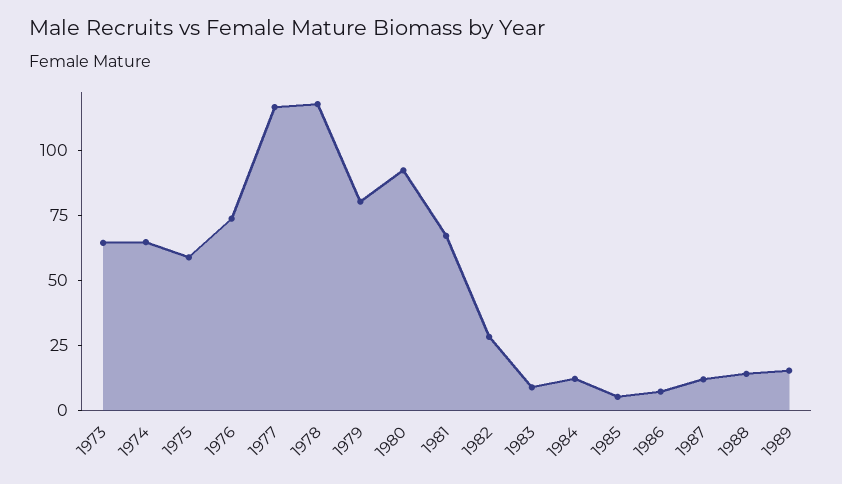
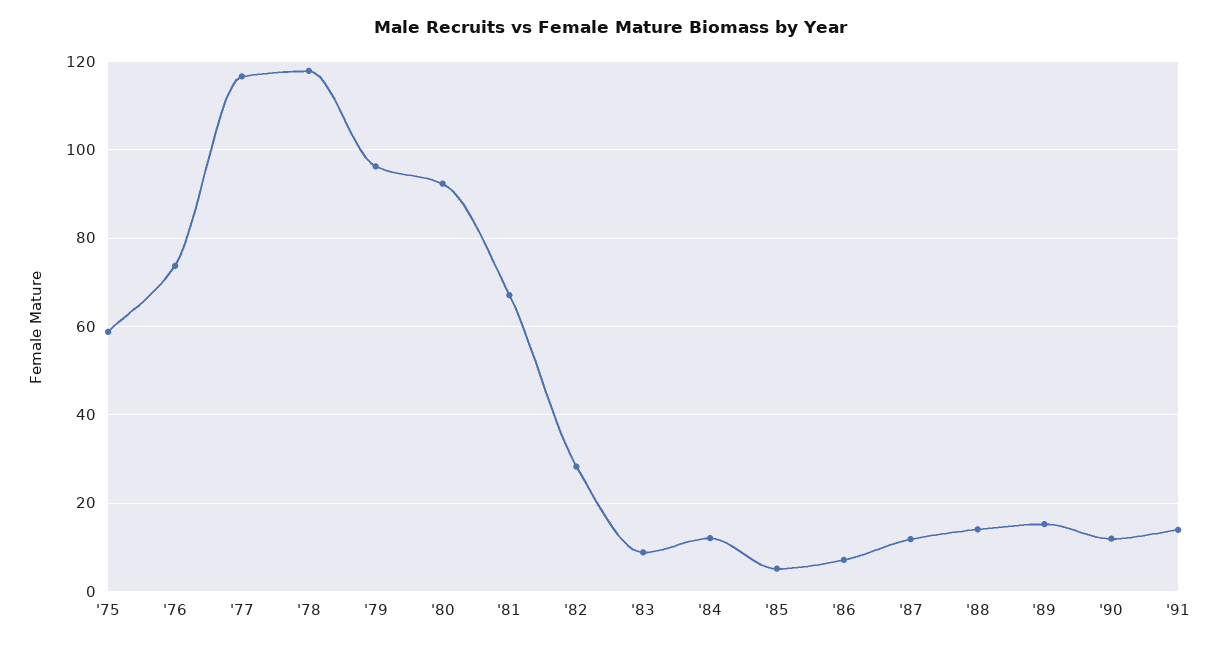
1973: 65 -> none
1974: 65 -> none
1979: 80 -> 96
'90: none -> 12
'91: none -> 14

